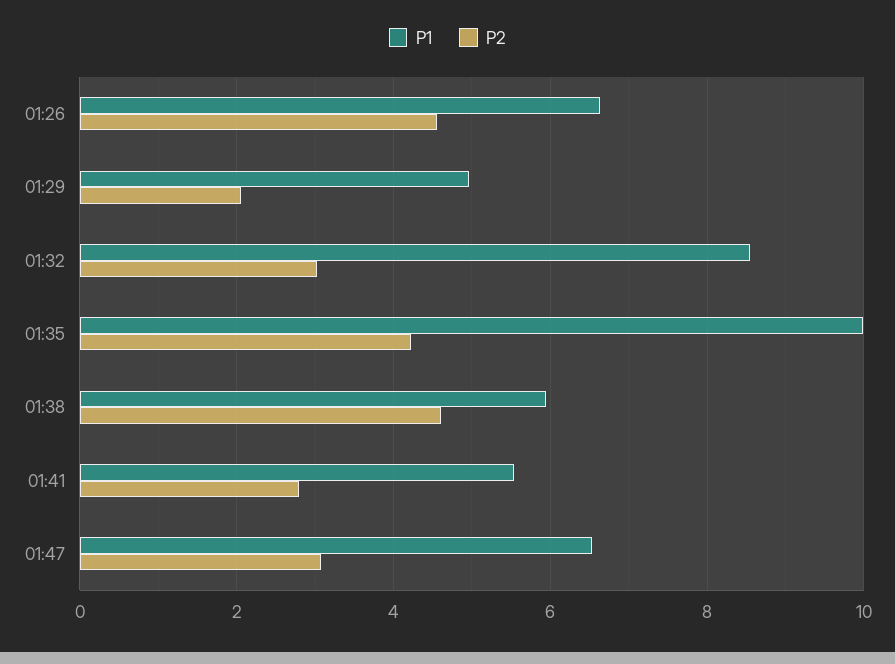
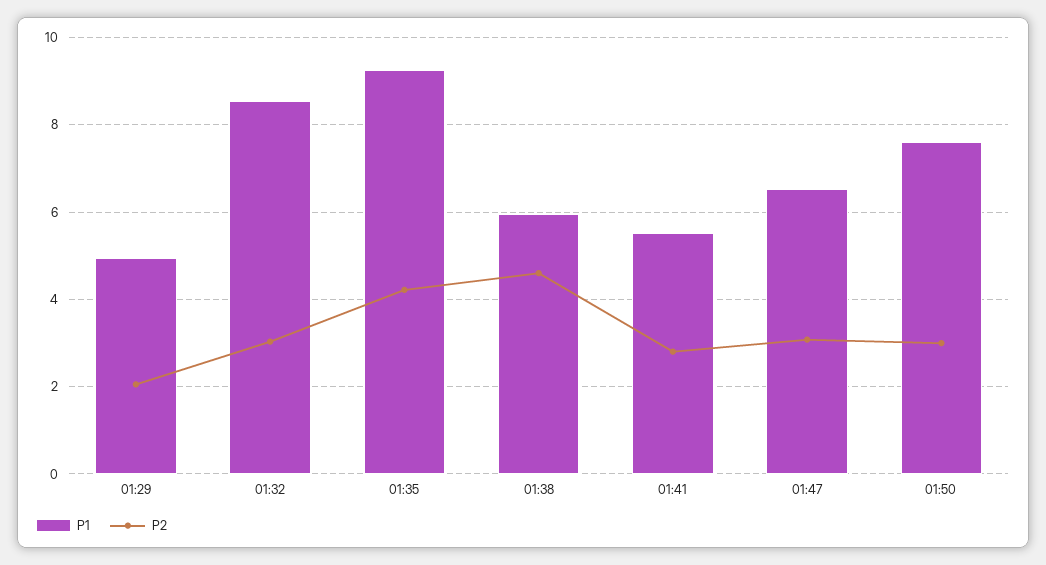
P1, 01:26: 6.6 -> none
P2, 01:26: 4.6 -> none
P1, 01:35: 10 -> 9.2
P1, 01:50: none -> 7.6
P2, 01:50: none -> 3

